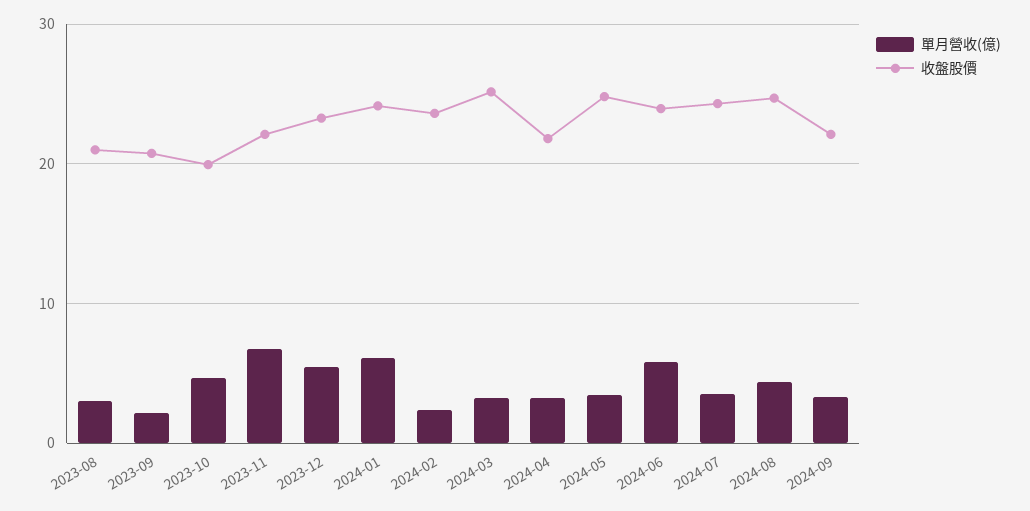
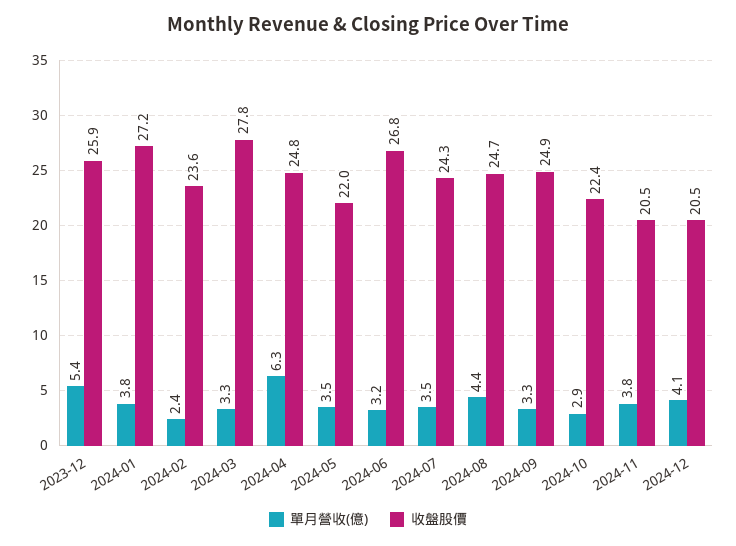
單月營收(億), 2023-08: 3 -> none
收盤股價, 2023-08: 21 -> none
單月營收(億), 2023-09: 2 -> none
收盤股價, 2023-09: 21 -> none
單月營收(億), 2023-10: 5 -> none
收盤股價, 2023-10: 20 -> none
單月營收(億), 2023-11: 7 -> none
收盤股價, 2023-11: 22 -> none
收盤股價, 2023-12: 23 -> 25.9
單月營收(億), 2024-01: 6 -> 3.8
收盤股價, 2024-01: 24 -> 27.2
收盤股價, 2024-03: 25 -> 27.8
單月營收(億), 2024-04: 3 -> 6.3
收盤股價, 2024-04: 22 -> 24.8
收盤股價, 2024-05: 25 -> 22
單月營收(億), 2024-06: 6 -> 3.2
收盤股價, 2024-06: 24 -> 26.8
收盤股價, 2024-09: 22 -> 24.9
單月營收(億), 2024-10: none -> 2.9
收盤股價, 2024-10: none -> 22.4
單月營收(億), 2024-11: none -> 3.8
收盤股價, 2024-11: none -> 20.5
單月營收(億), 2024-12: none -> 4.1
收盤股價, 2024-12: none -> 20.5

